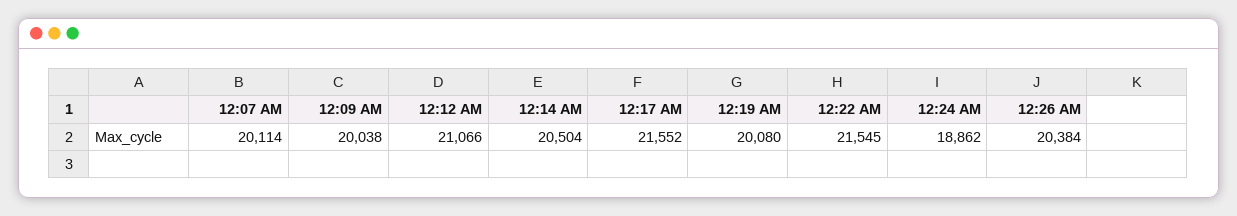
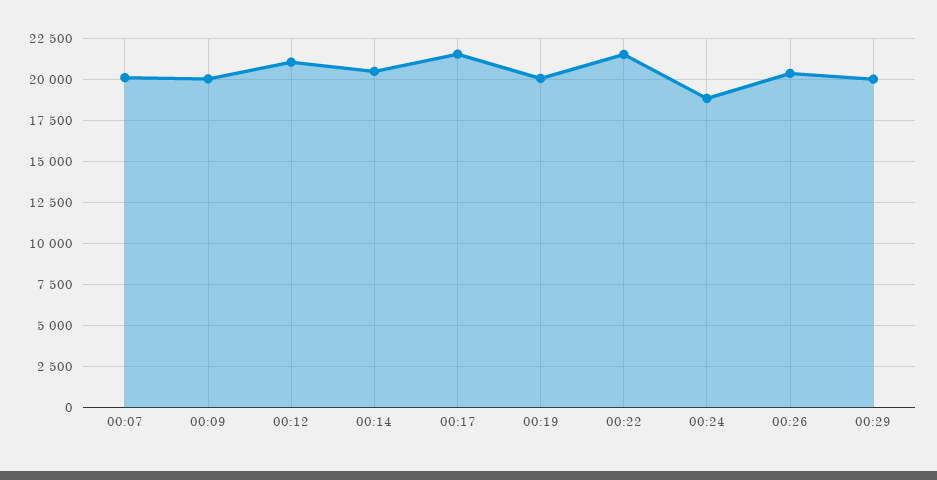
00:29: none -> 20000

